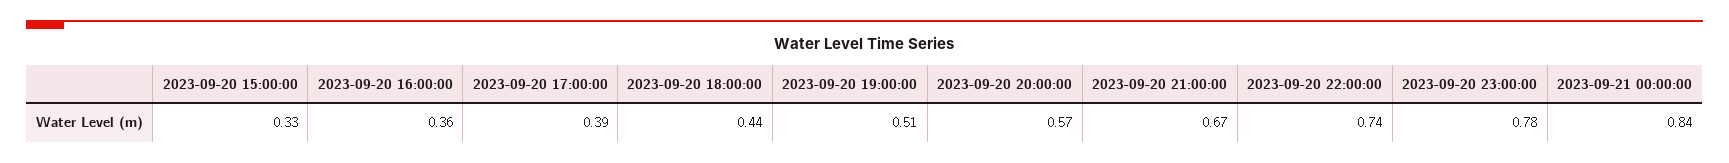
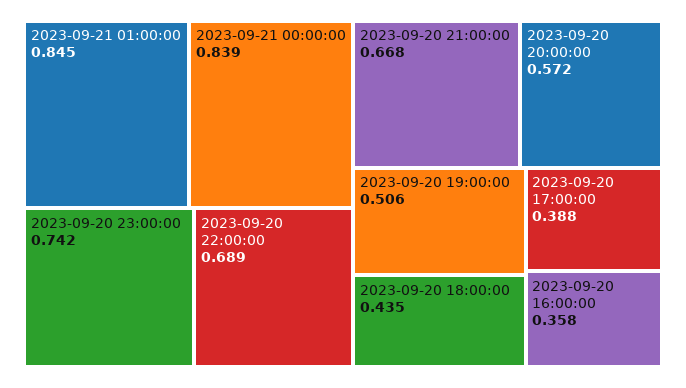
2023-09-20 15:00:00: 0.33 -> none
2023-09-20 22:00:00: 0.74 -> 0.689
2023-09-20 23:00:00: 0.78 -> 0.742
2023-09-21 01:00:00: none -> 0.845

